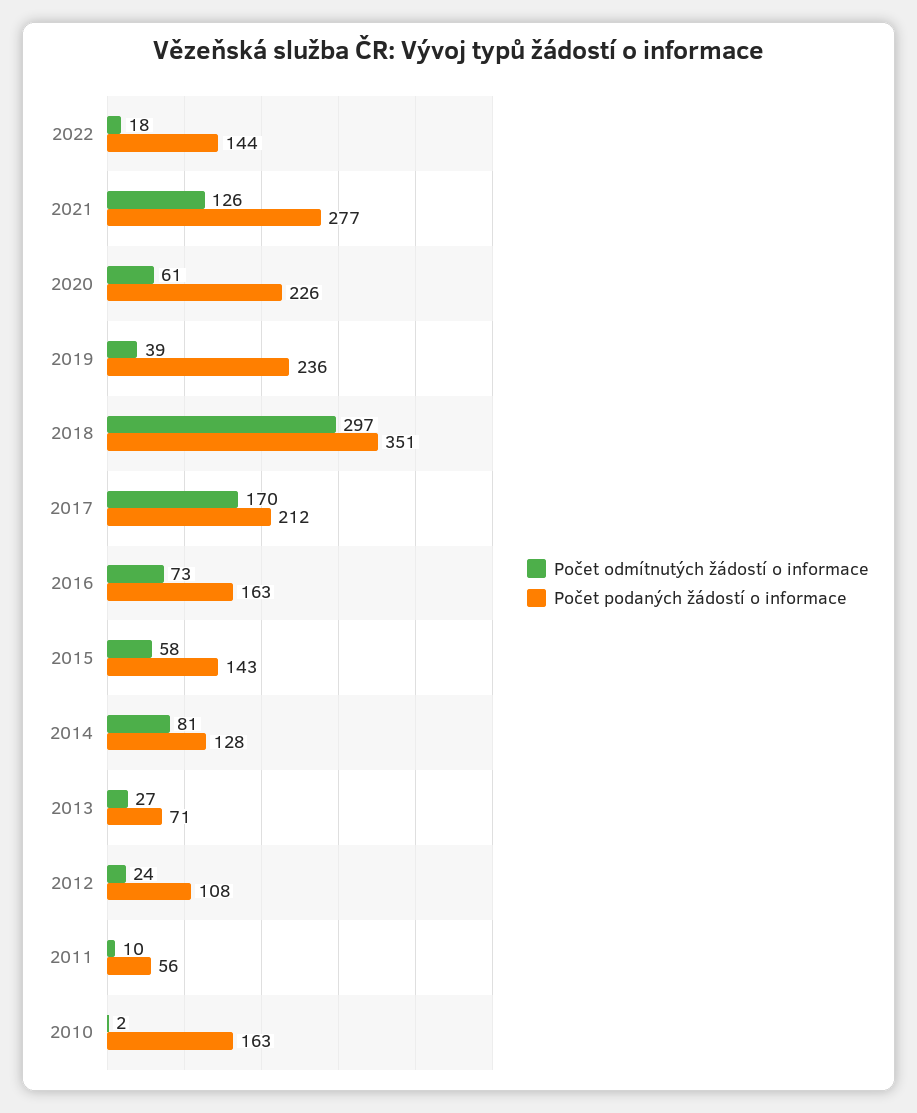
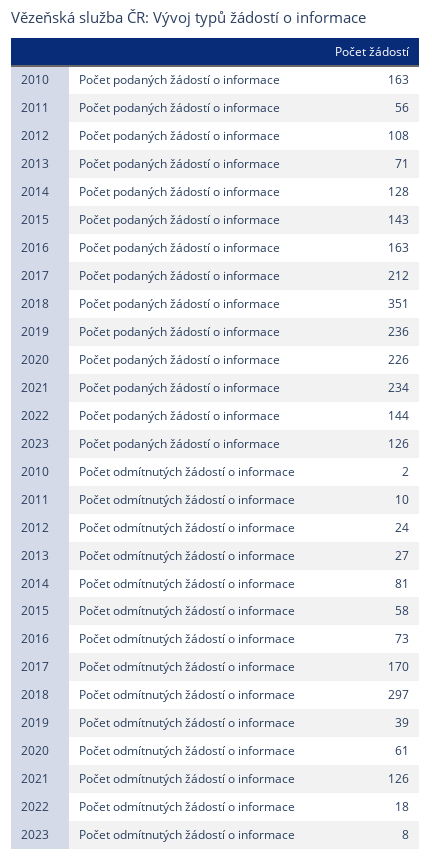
Počet podaných žádostí o informace, 2021: 277 -> 234
Počet podaných žádostí o informace, 2023: none -> 126
Počet odmítnutých žádostí o informace, 2023: none -> 8

